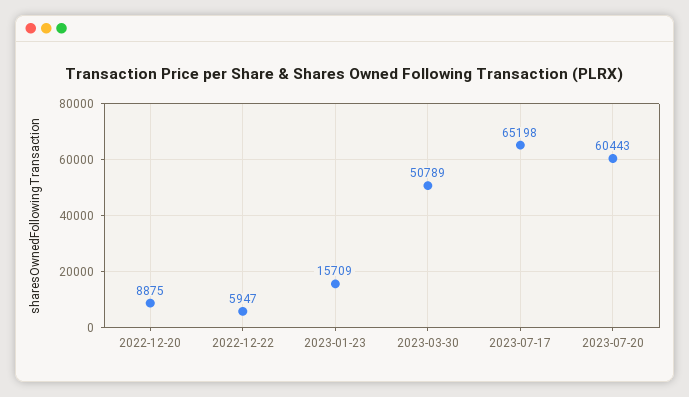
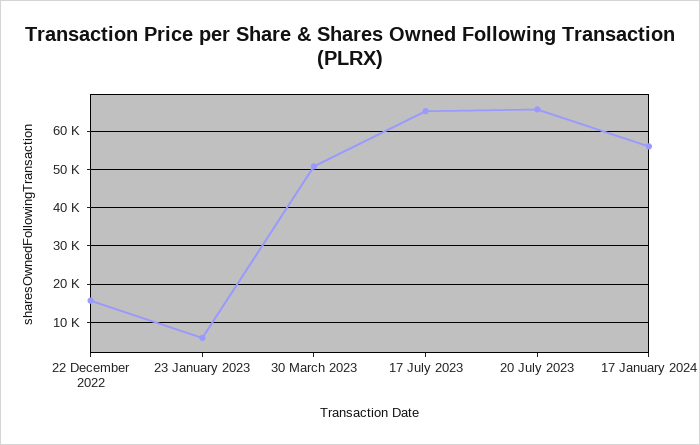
2022-12-20: 8875 -> none
2022-12-22: 5947 -> 16000
2023-01-23: 15709 -> 6000
2023-07-20: 60443 -> 66000
17 January 2024: none -> 56000

